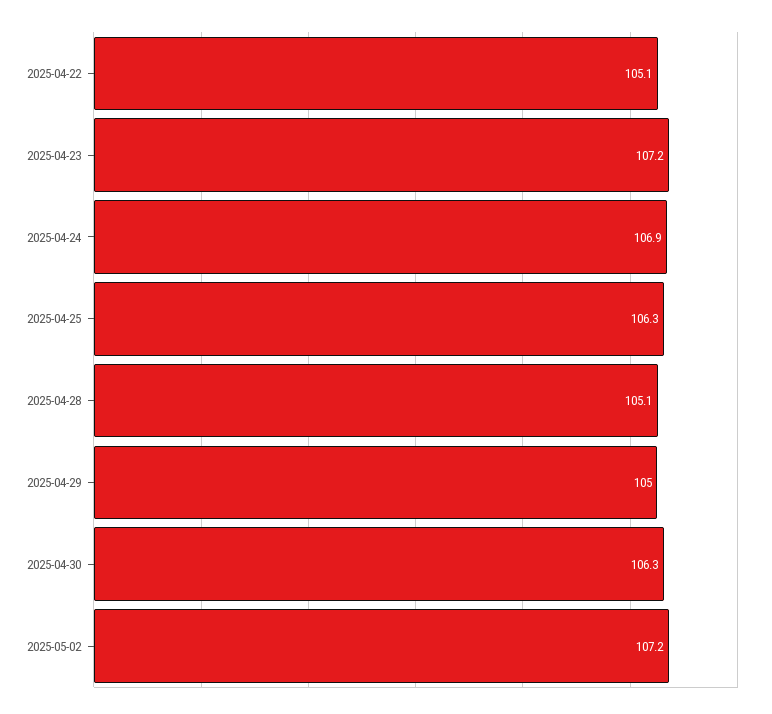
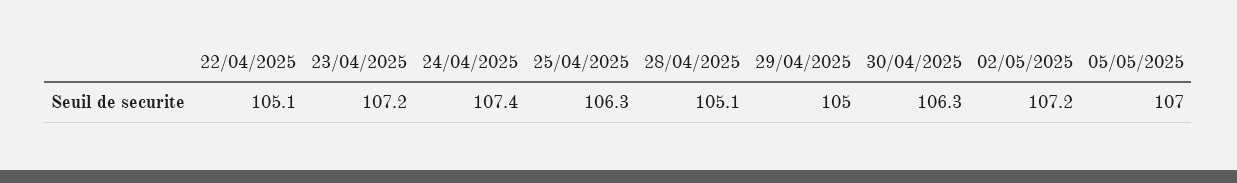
2025-04-24: 106.9 -> 107.4
05/05/2025: none -> 107

